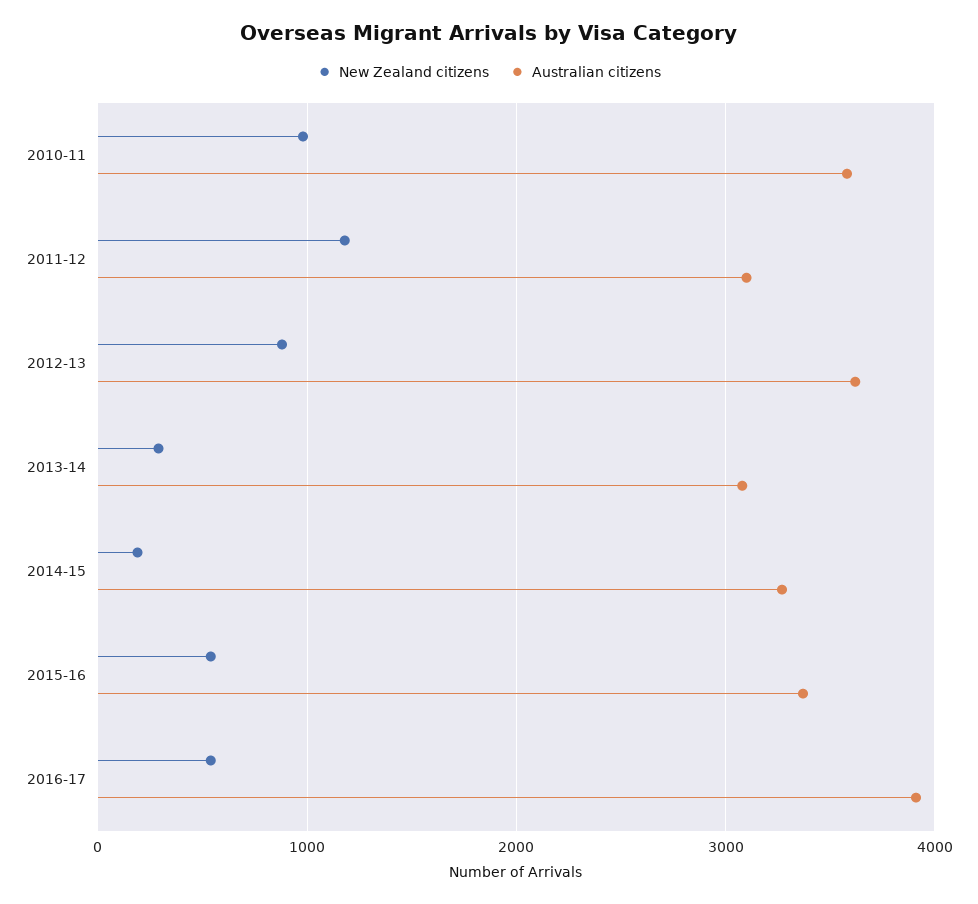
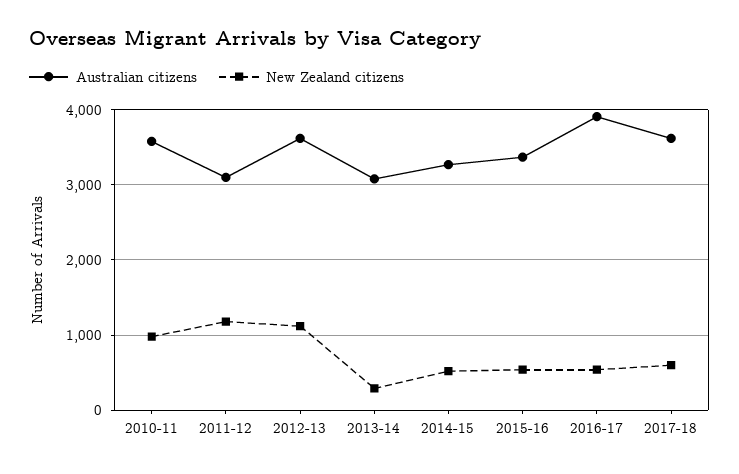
New Zealand citizens, 2012-13: 900 -> 1100
New Zealand citizens, 2014-15: 200 -> 500
Australian citizens, 2017-18: none -> 3600
New Zealand citizens, 2017-18: none -> 600

